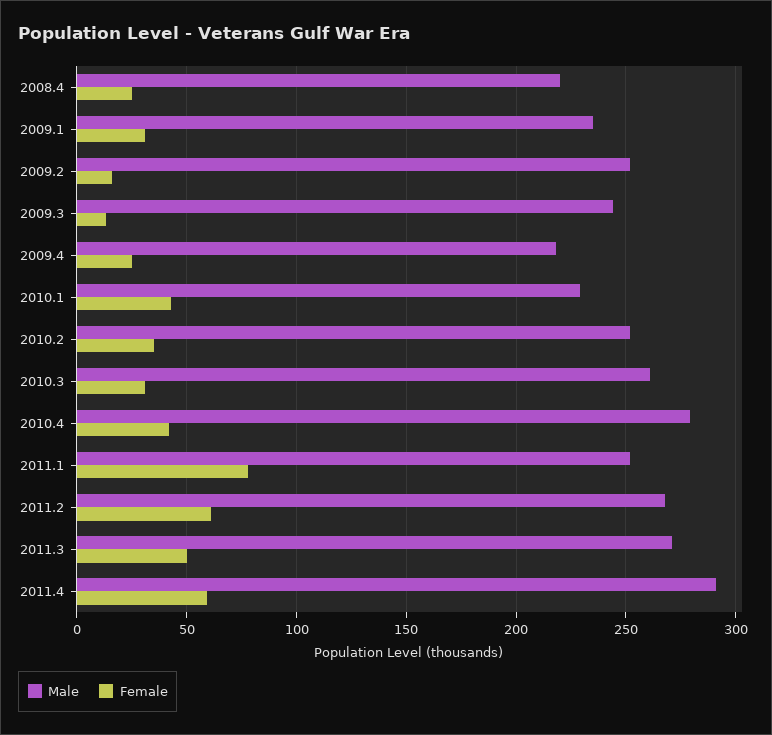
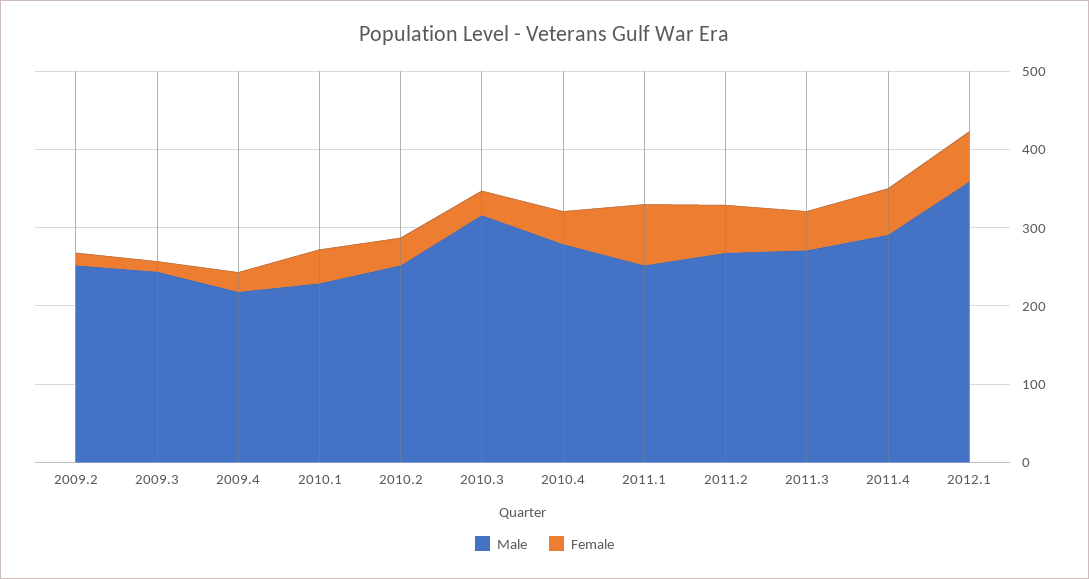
Male, 2008.4: 220 -> none
Female, 2008.4: 25 -> none
Male, 2009.1: 235 -> none
Female, 2009.1: 30 -> none
Male, 2010.3: 260 -> 320
Male, 2012.1: none -> 360
Female, 2012.1: none -> 60

